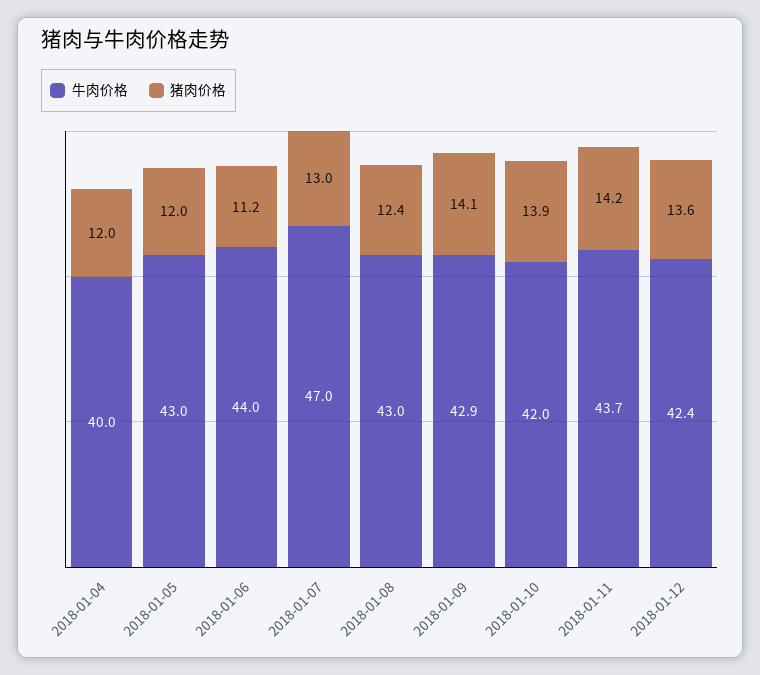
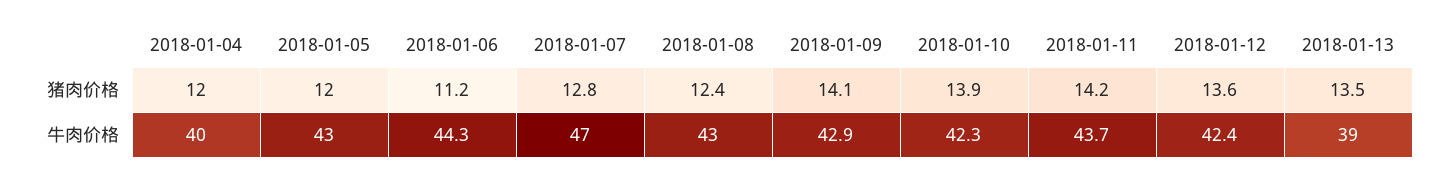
牛肉价格, 2018-01-06: 44 -> 44.3
猪肉价格, 2018-01-07: 13 -> 12.8
牛肉价格, 2018-01-10: 42 -> 42.3
猪肉价格, 2018-01-13: none -> 13.5
牛肉价格, 2018-01-13: none -> 39

